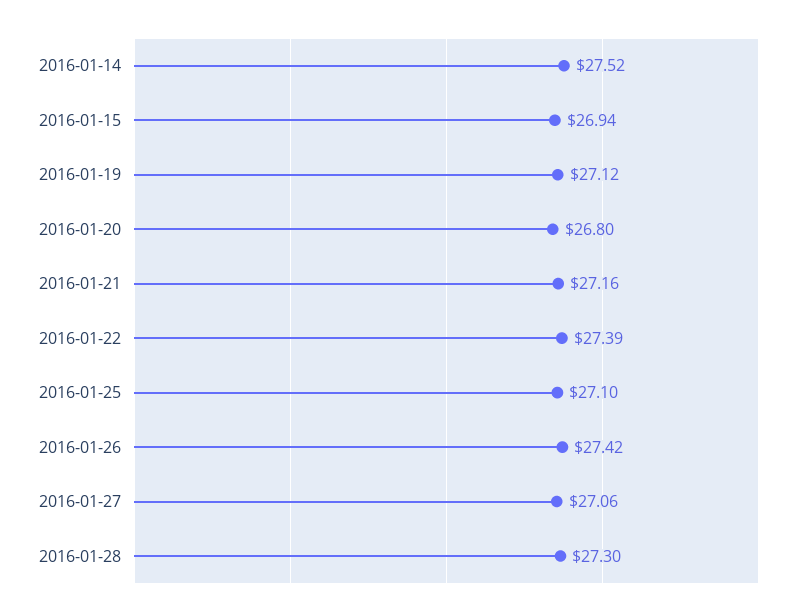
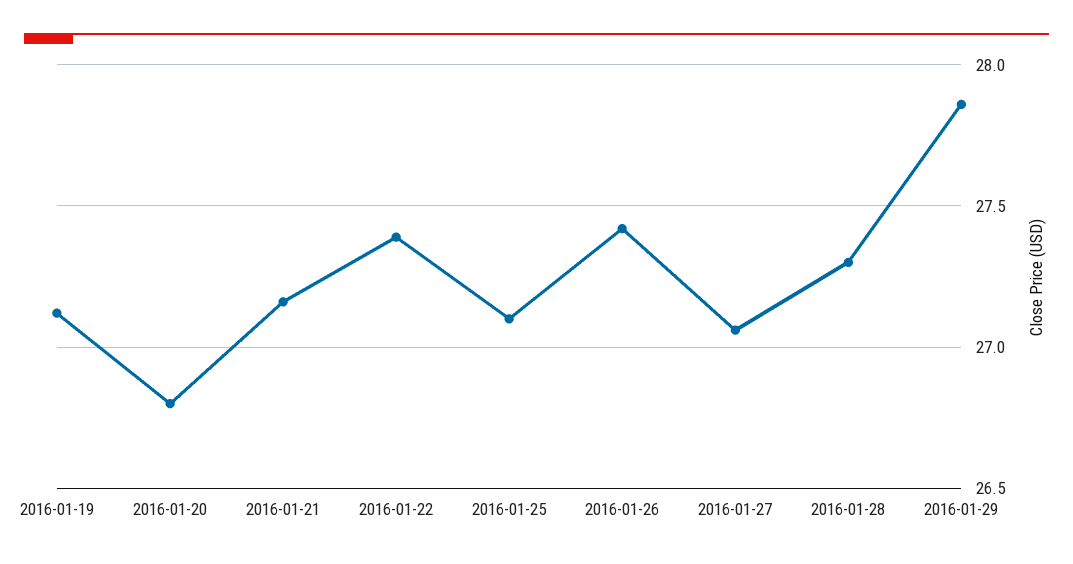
2016-01-14: 27.52 -> none
2016-01-15: 26.94 -> none
2016-01-29: none -> 27.85

